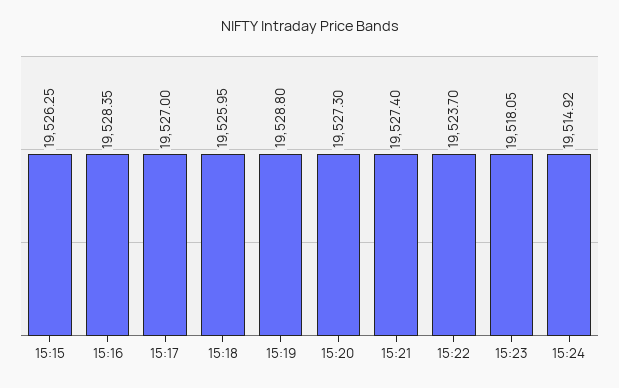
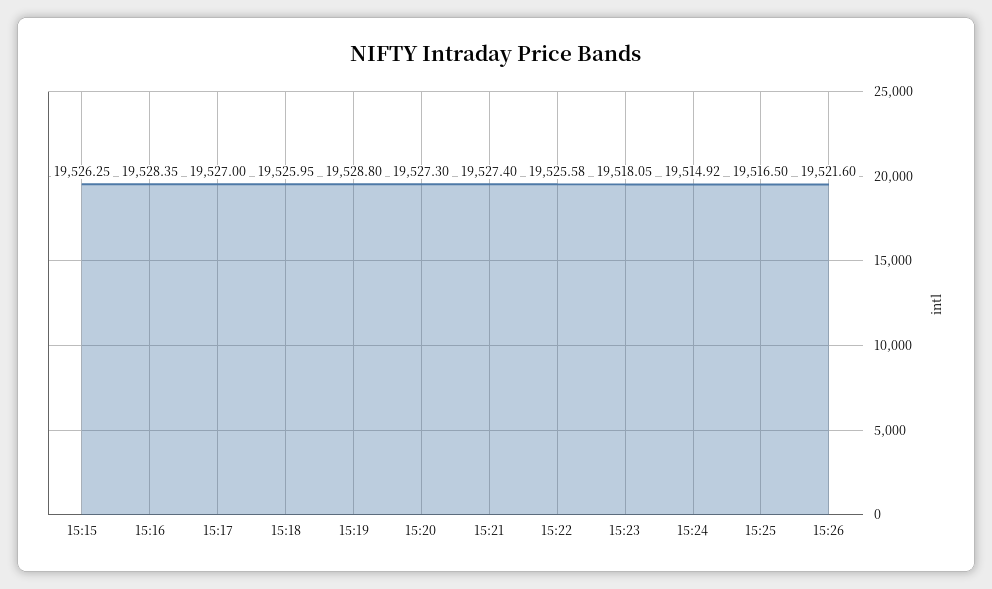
15:22: 19523.7 -> 19525.58
15:25: none -> 19516.5
15:26: none -> 19521.6

